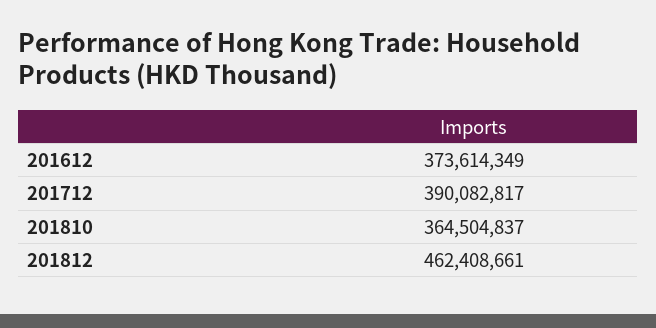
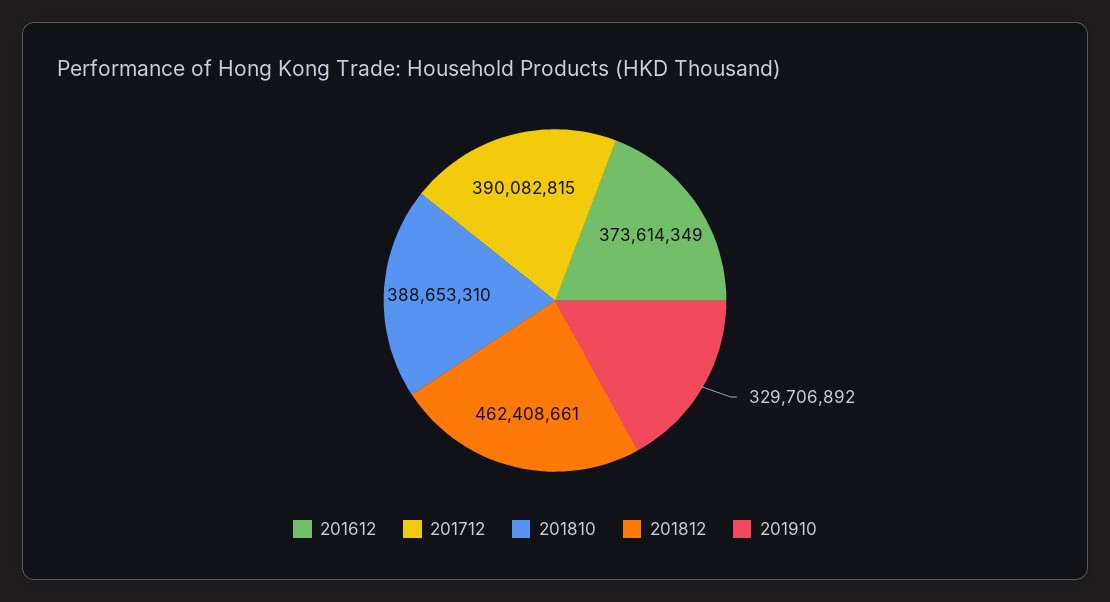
201712: 390082817 -> 390082815
201810: 364504837 -> 388653310
201910: none -> 329706892

